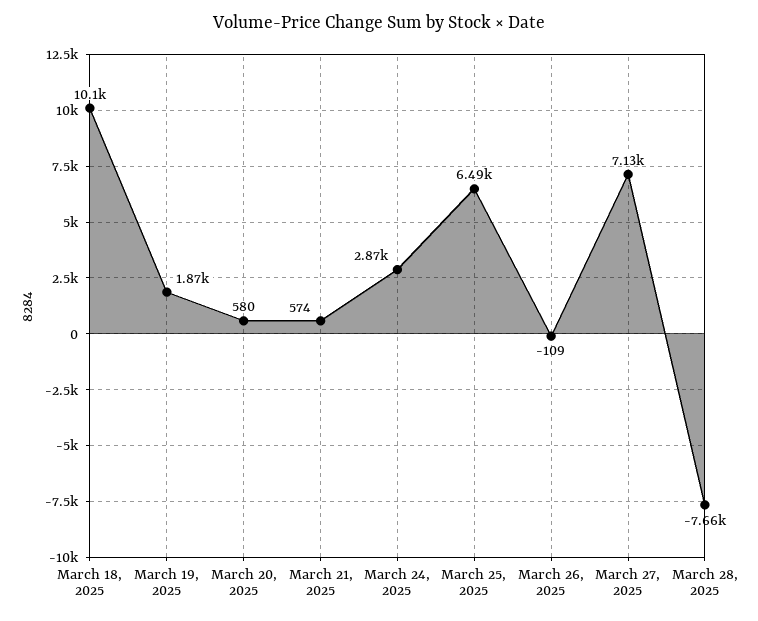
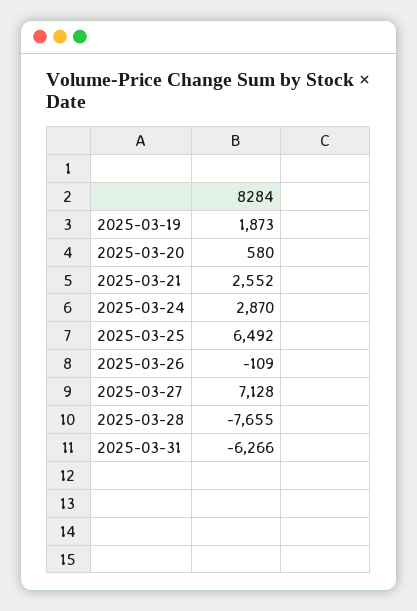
March 18, 2025: 10100 -> none
March 21, 2025: 574 -> 2552
2025-03-31: none -> -6266

